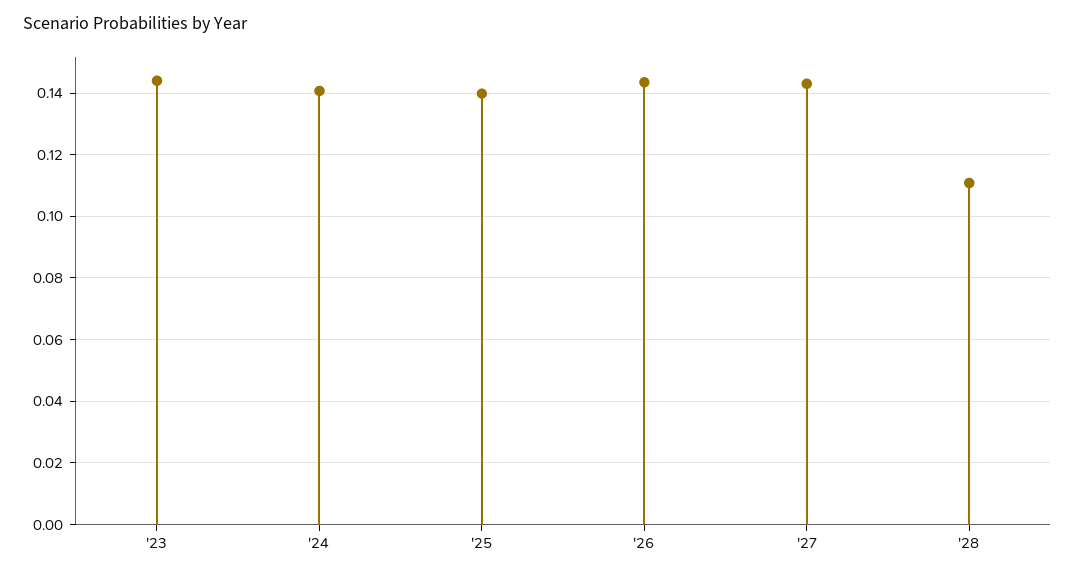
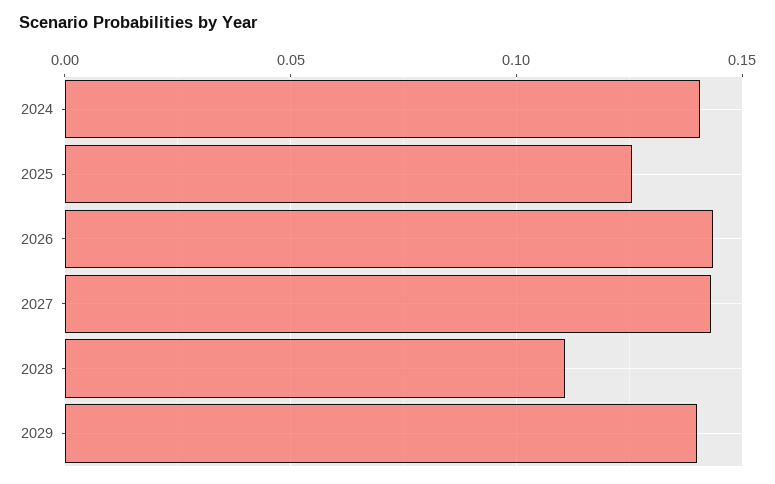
'23: 0.144 -> none
'25: 0.14 -> 0.125
2029: none -> 0.14

